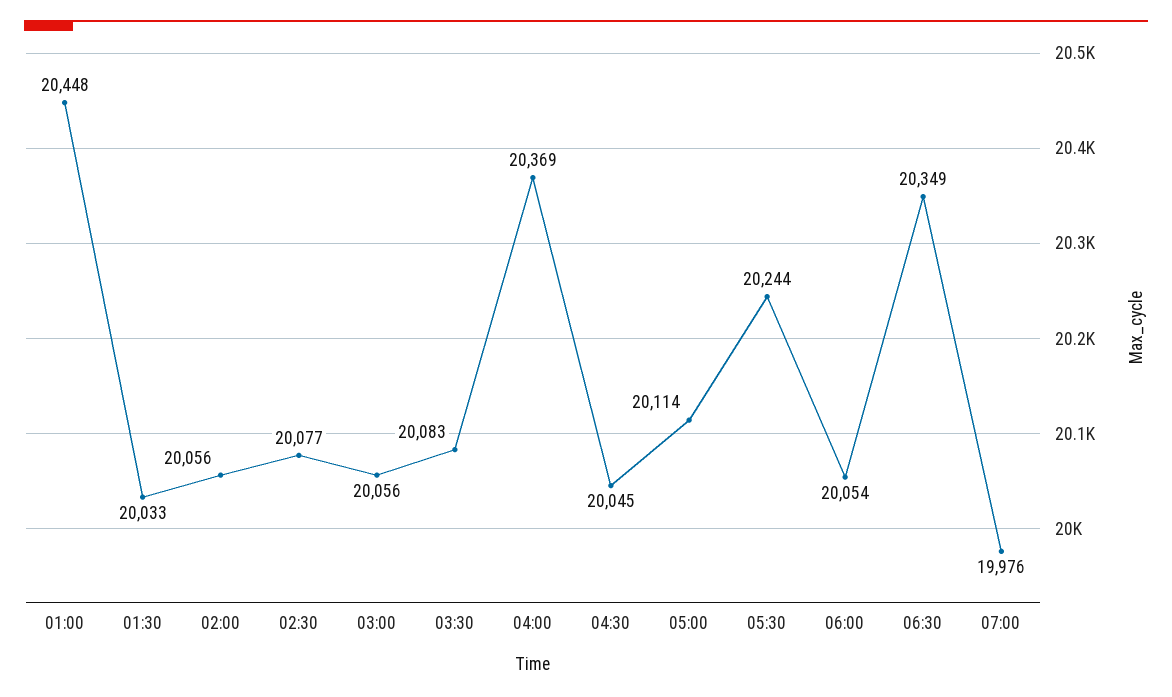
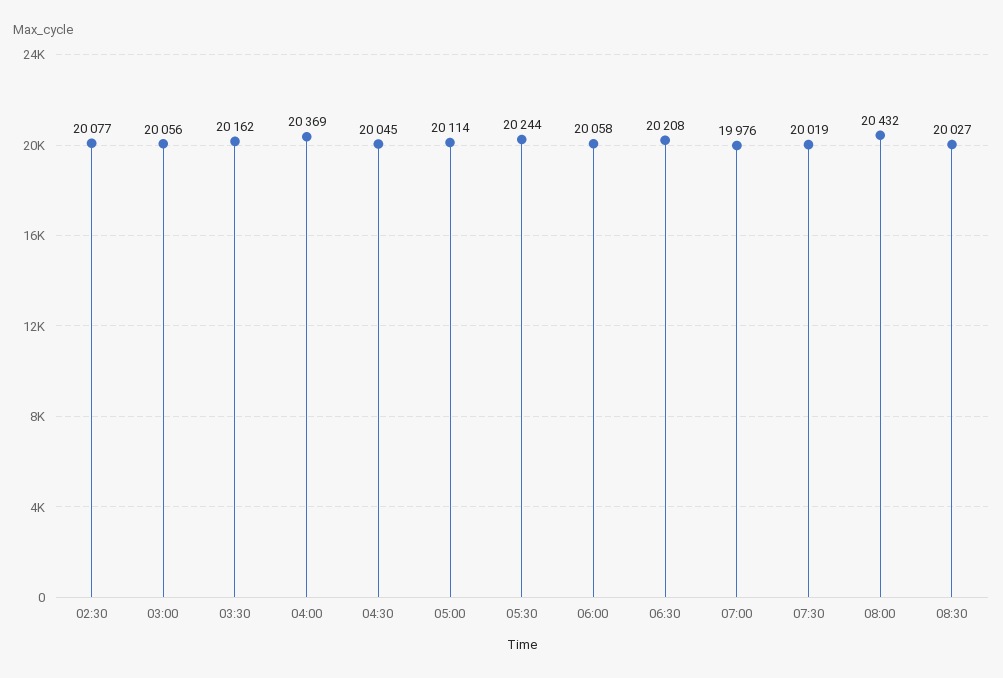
01:00: 20448 -> none
01:30: 20033 -> none
02:00: 20056 -> none
03:30: 20083 -> 20162
06:00: 20054 -> 20058
06:30: 20349 -> 20208
07:30: none -> 20019
08:00: none -> 20432
08:30: none -> 20027

